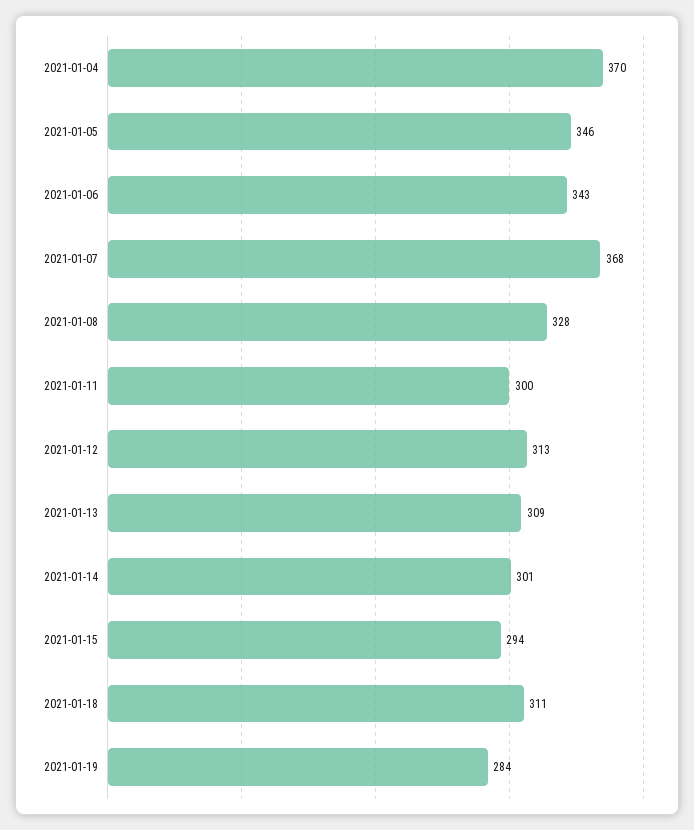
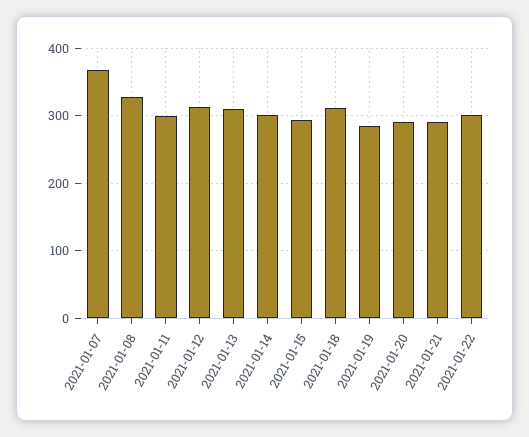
2021-01-04: 370 -> none
2021-01-05: 346 -> none
2021-01-06: 343 -> none
2021-01-20: none -> 290
2021-01-21: none -> 290
2021-01-22: none -> 300

